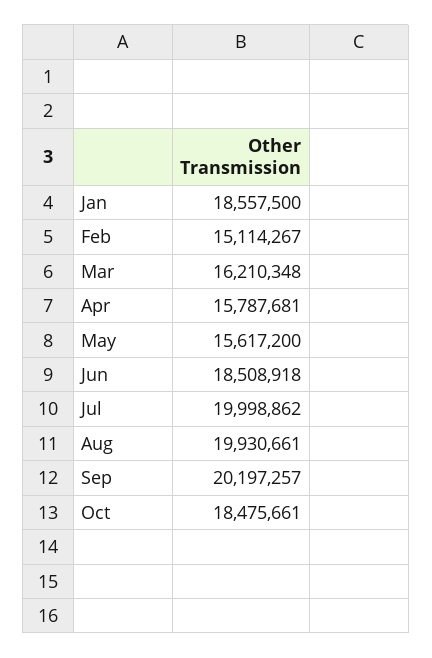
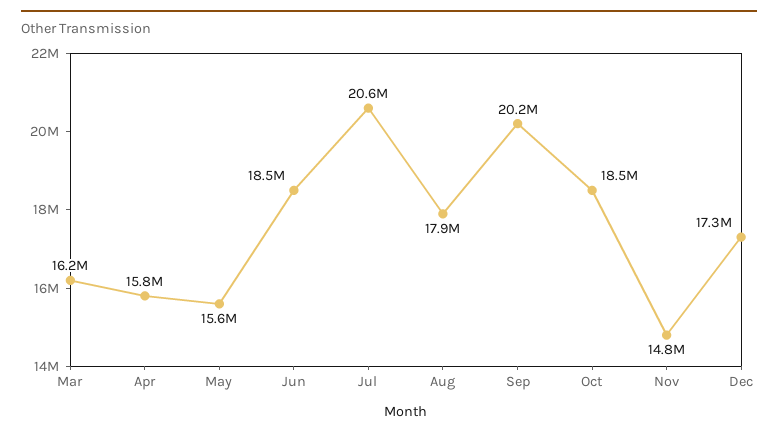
Jan: 18557500 -> none
Feb: 15114267 -> none
Jul: 19998862 -> 20600000
Aug: 19930661 -> 17900000
Nov: none -> 14800000
Dec: none -> 17300000

